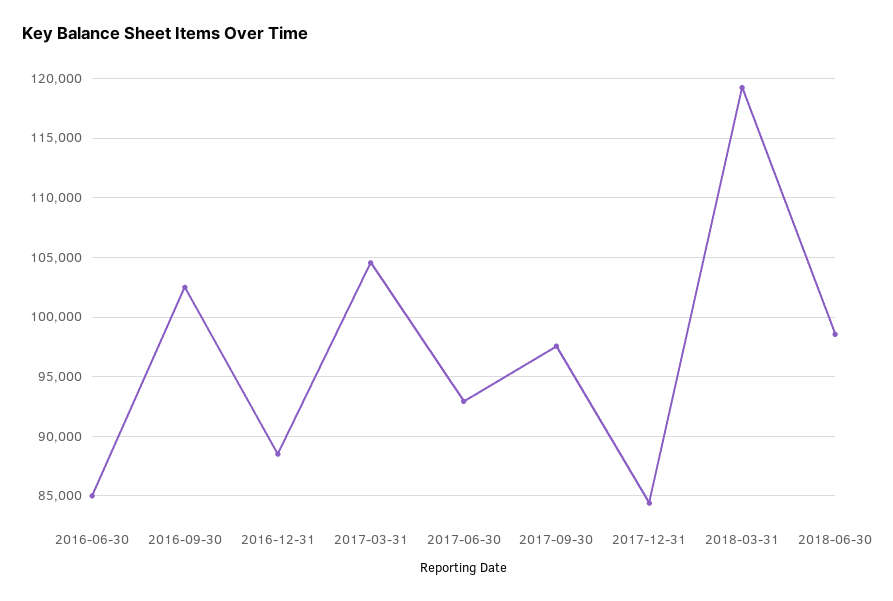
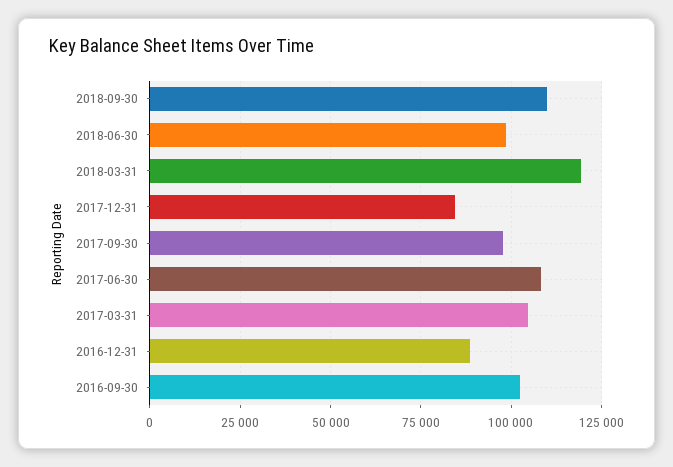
2016-06-30: 85000 -> none
2017-06-30: 93000 -> 107500
2018-09-30: none -> 110000

